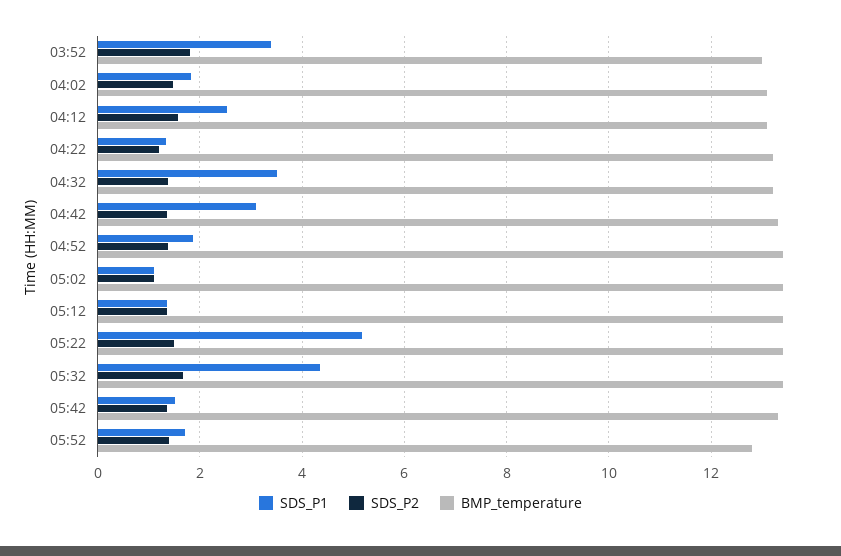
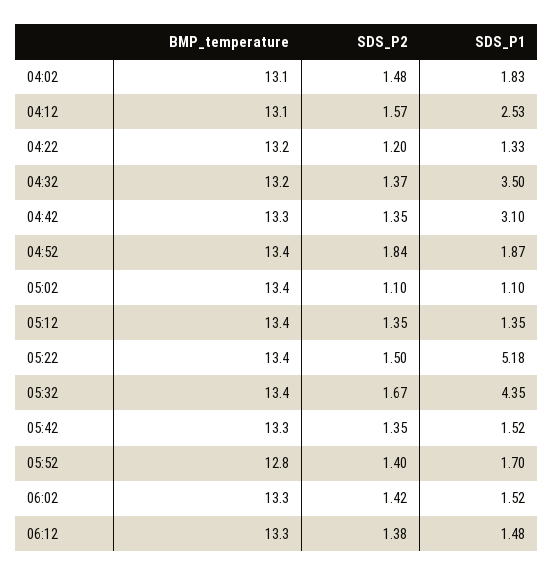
SDS_P1, 03:52: 3.4 -> none
SDS_P2, 03:52: 1.8 -> none
BMP_temperature, 03:52: 13 -> none
SDS_P2, 04:52: 1.4 -> 1.84
BMP_temperature, 06:02: none -> 13.3
SDS_P2, 06:02: none -> 1.42
SDS_P1, 06:02: none -> 1.52
BMP_temperature, 06:12: none -> 13.3
SDS_P2, 06:12: none -> 1.38
SDS_P1, 06:12: none -> 1.48

